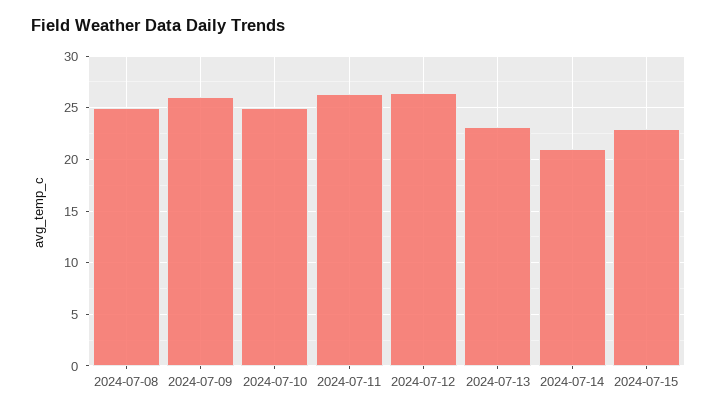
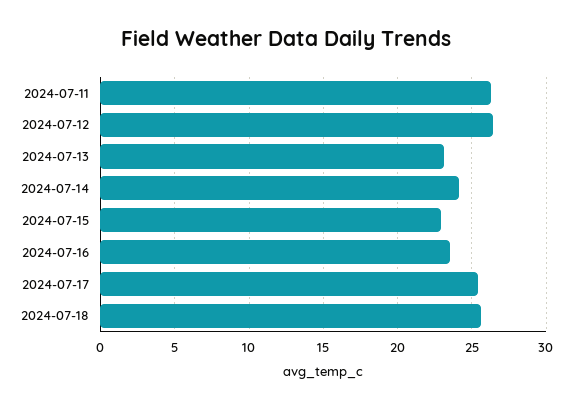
2024-07-08: 25 -> none
2024-07-09: 26 -> none
2024-07-10: 25 -> none
2024-07-14: 21 -> 24
2024-07-16: none -> 23.5
2024-07-17: none -> 25.5
2024-07-18: none -> 25.5

